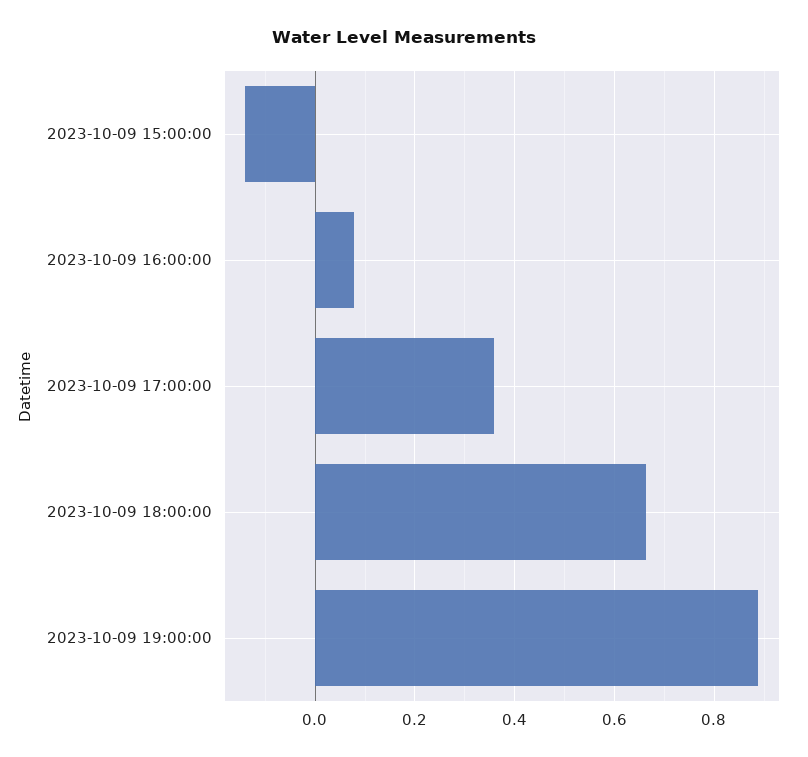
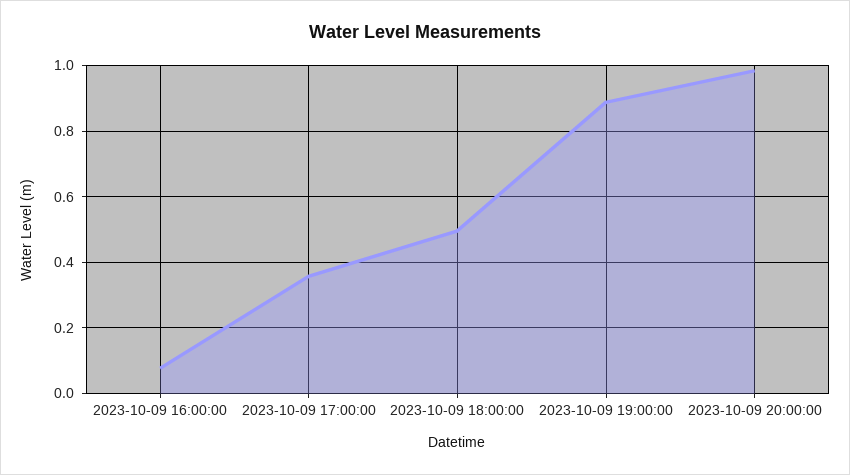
2023-10-09 15:00:00: -0.14 -> none
2023-10-09 18:00:00: 0.66 -> 0.5
2023-10-09 20:00:00: none -> 0.98

